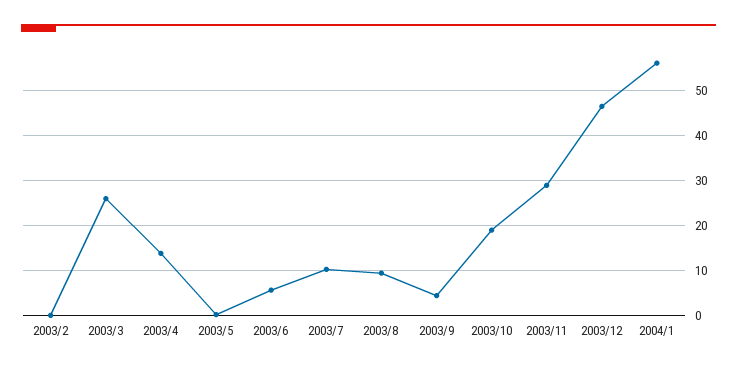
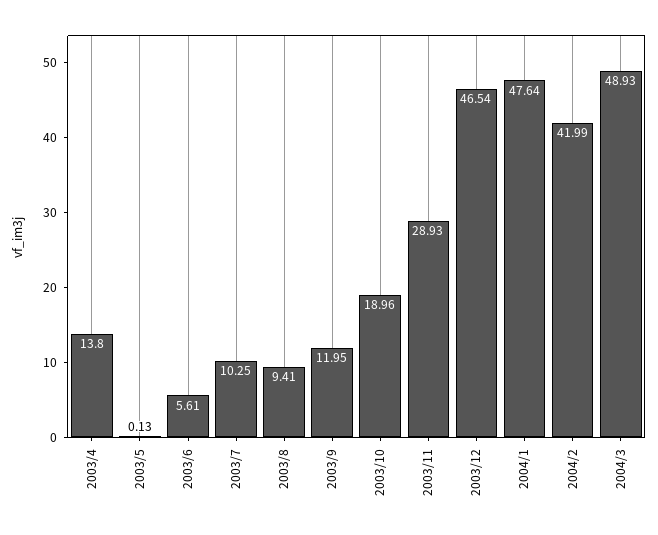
2003/2: 0 -> none
2003/3: 26 -> none
2003/9: 4 -> 11.95
2004/1: 56 -> 47.64
2004/2: none -> 41.99
2004/3: none -> 48.93

